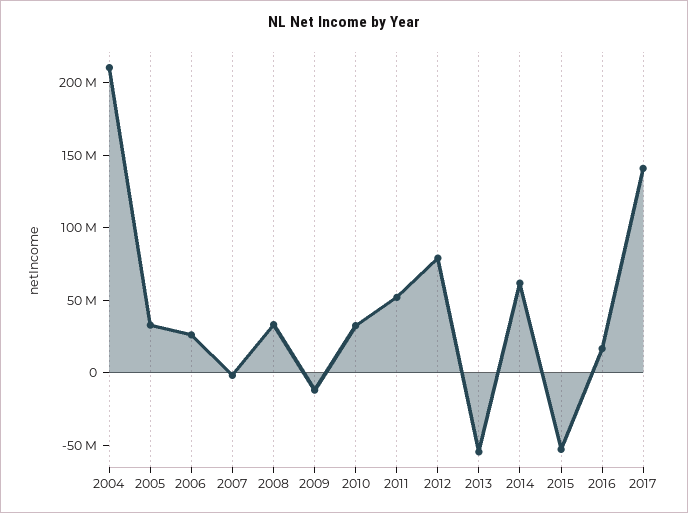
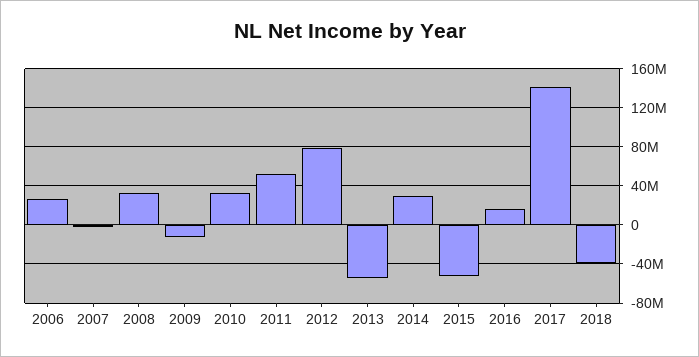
2004: 210000000 -> none
2005: 30000000 -> none
2014: 60000000 -> 30000000
2018: none -> -40000000

